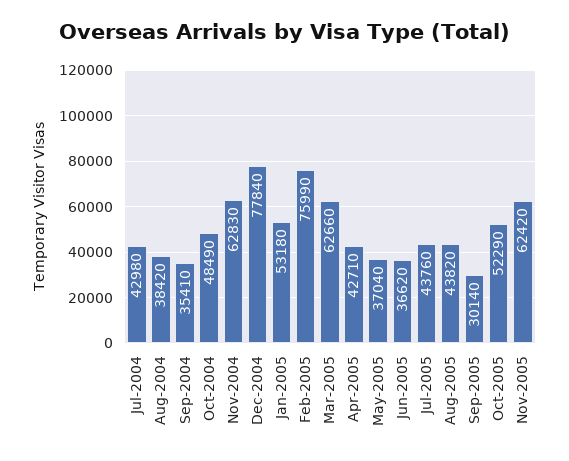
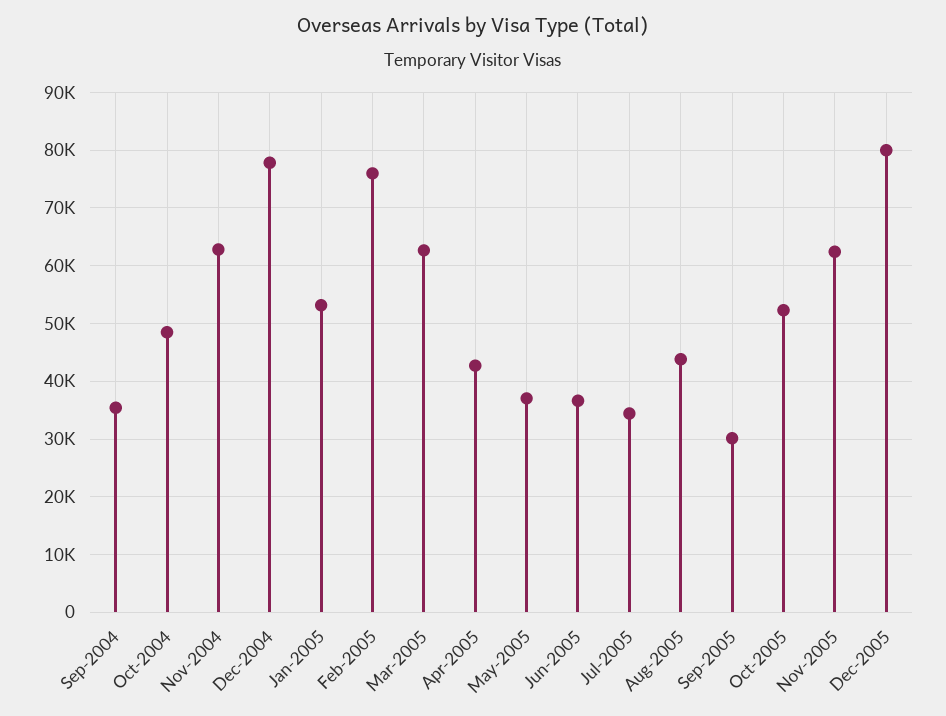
Jul-2004: 42980 -> none
Aug-2004: 38420 -> none
Jul-2005: 43760 -> 34000
Dec-2005: none -> 80000

